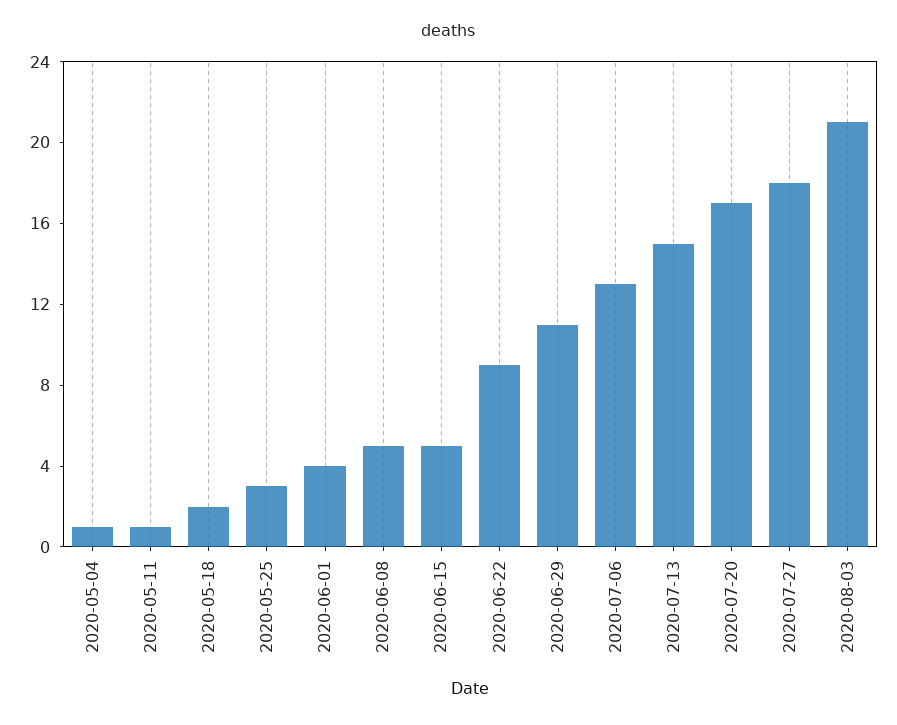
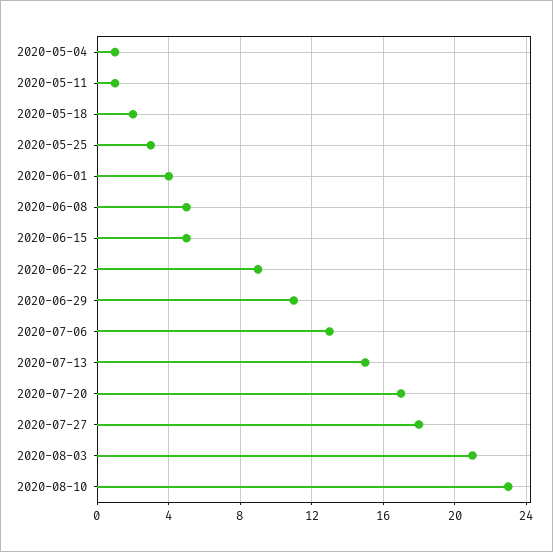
2020-08-10: none -> 23

